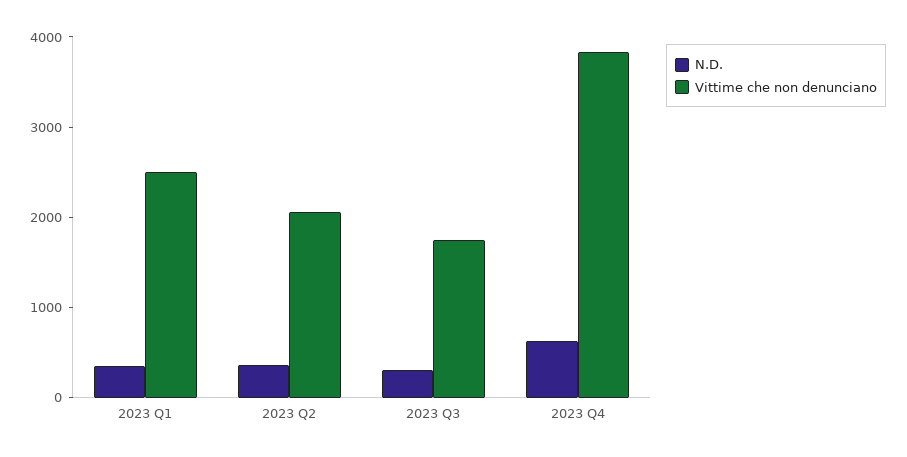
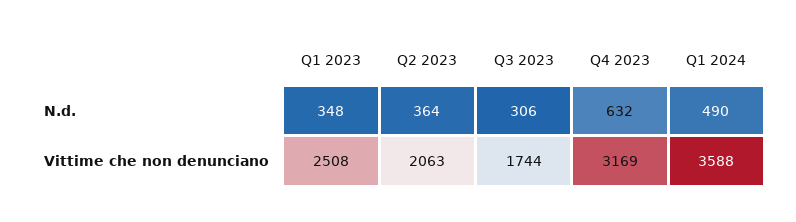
Vittime che non denunciano, 2023 Q4: 3800 -> 3169
N.D., Q1 2024: none -> 490
Vittime che non denunciano, Q1 2024: none -> 3588

